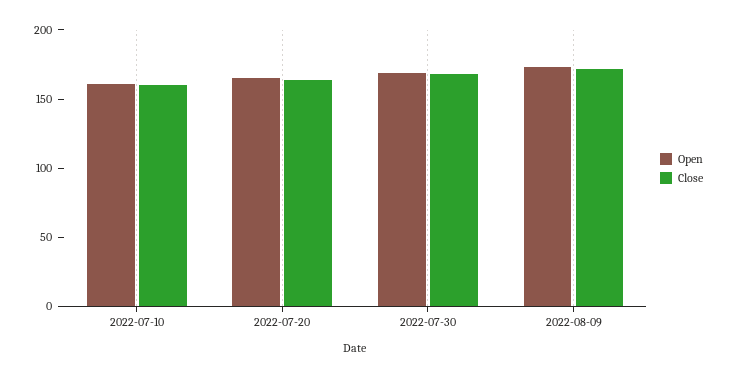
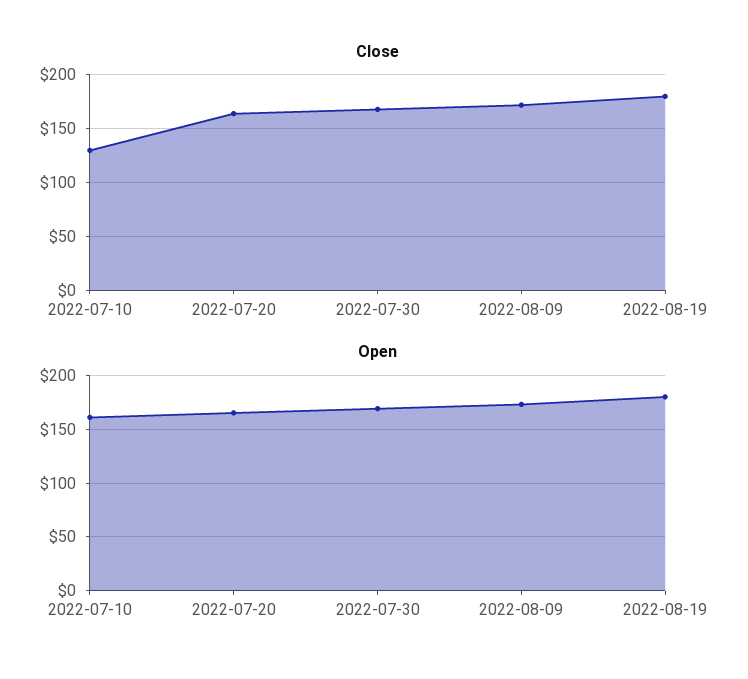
Close, 2022-07-10: 160 -> 130
Close, 2022-08-19: none -> 180
Open, 2022-08-19: none -> 180

